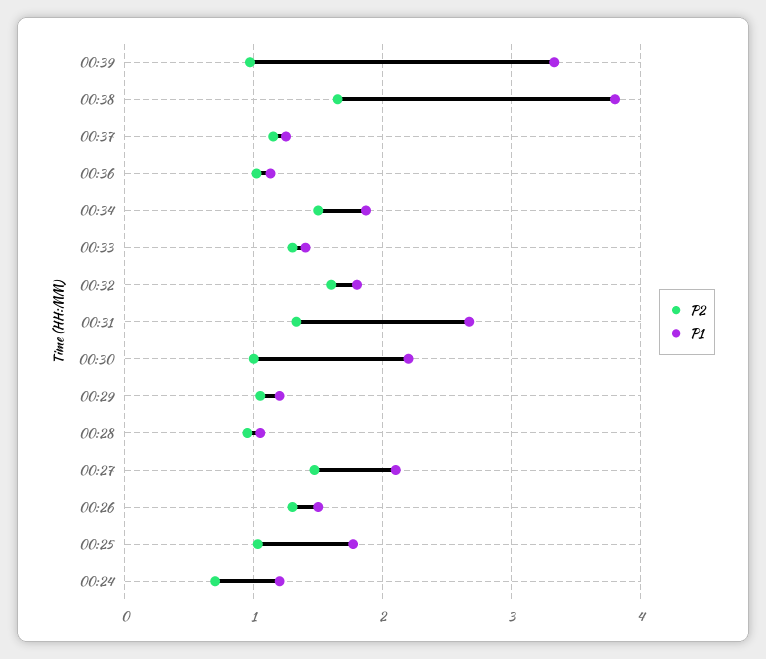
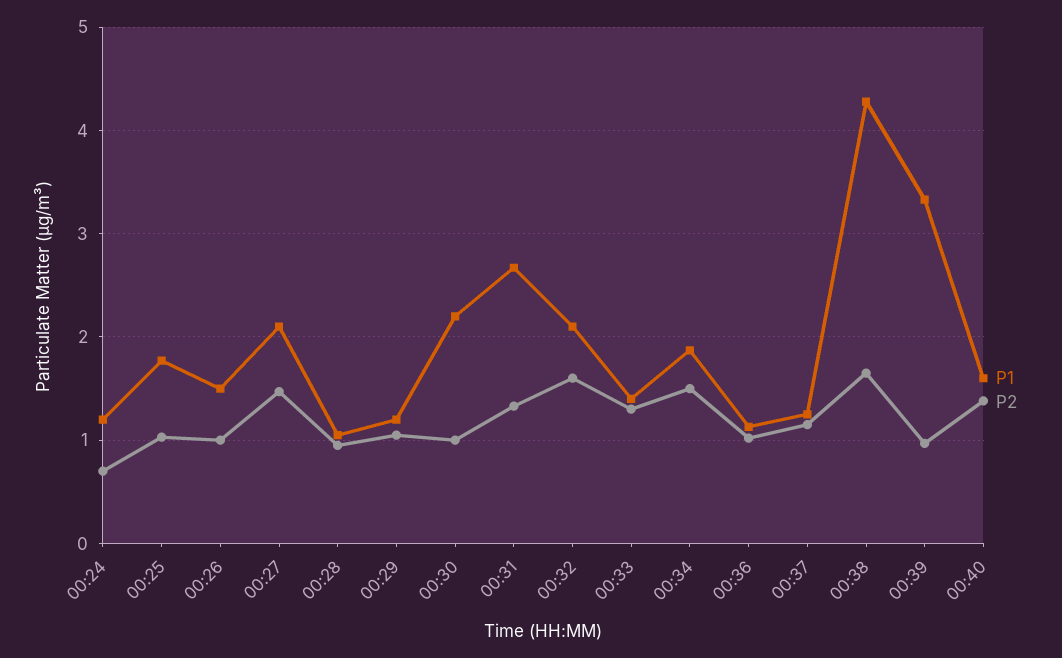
P1, 00:38: 3.8 -> 4.3
P1, 00:32: 1.8 -> 2.1
P2, 00:26: 1.3 -> 1
P1, 00:40: none -> 1.6
P2, 00:40: none -> 1.4

